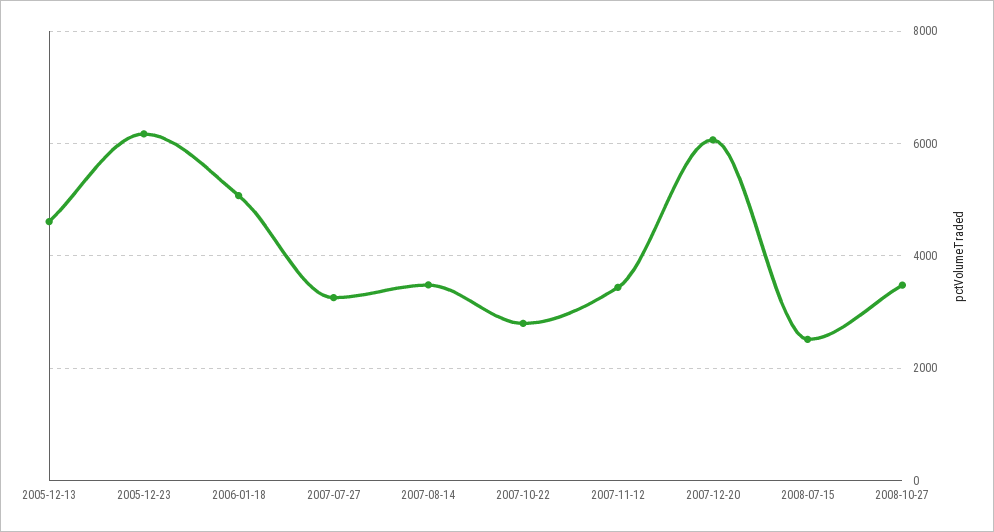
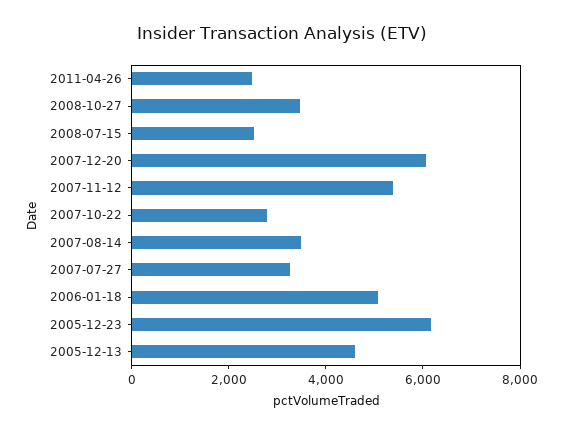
2007-11-12: 3400 -> 5500
2011-04-26: none -> 2500

